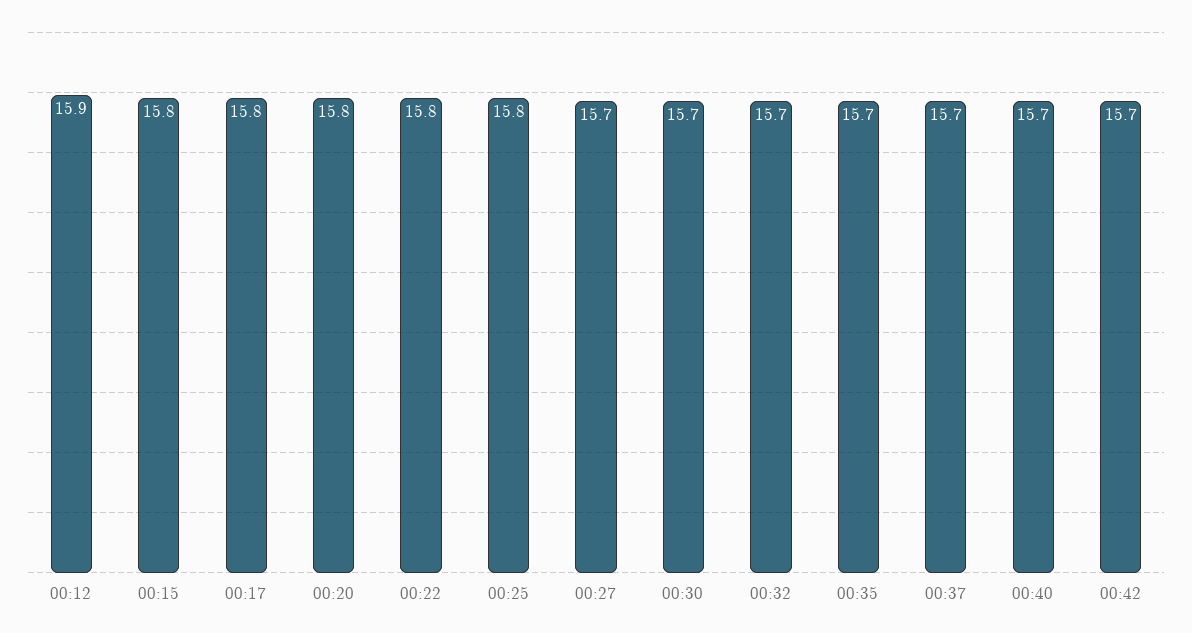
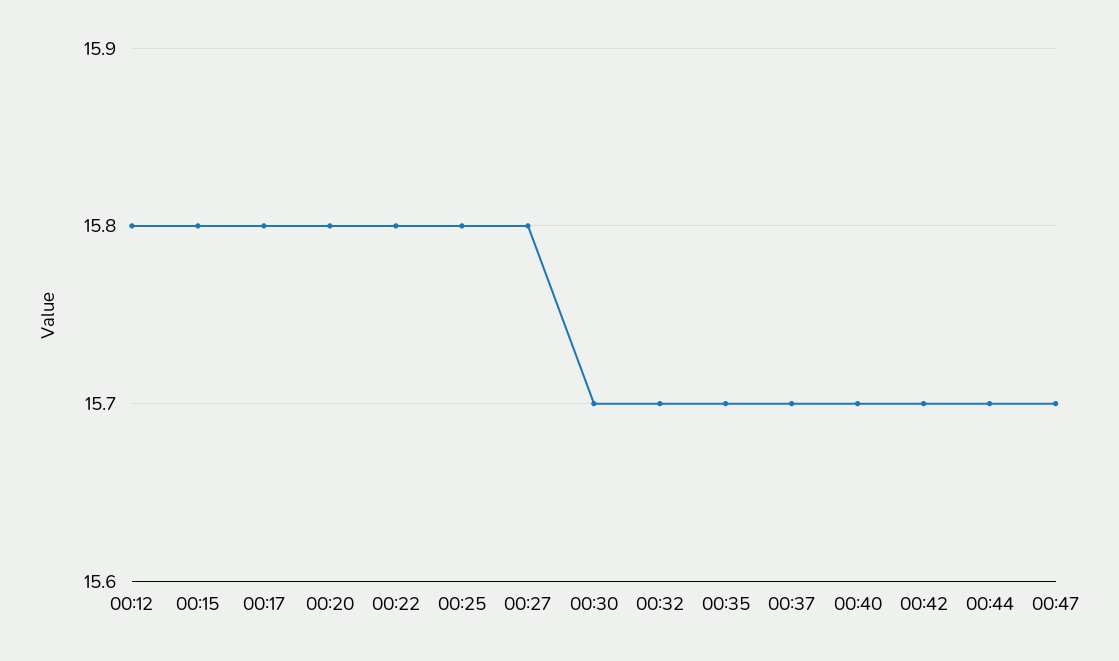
00:12: 15.9 -> 15.8
00:27: 15.7 -> 15.8
00:44: none -> 15.7
00:47: none -> 15.7

